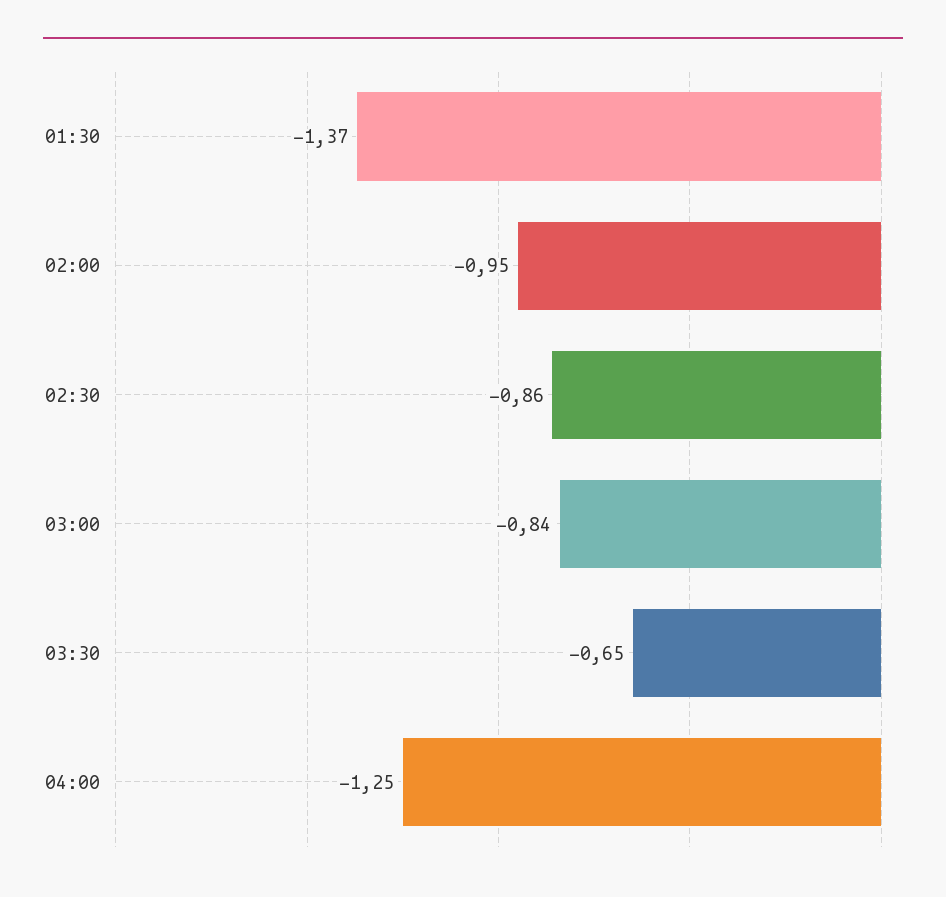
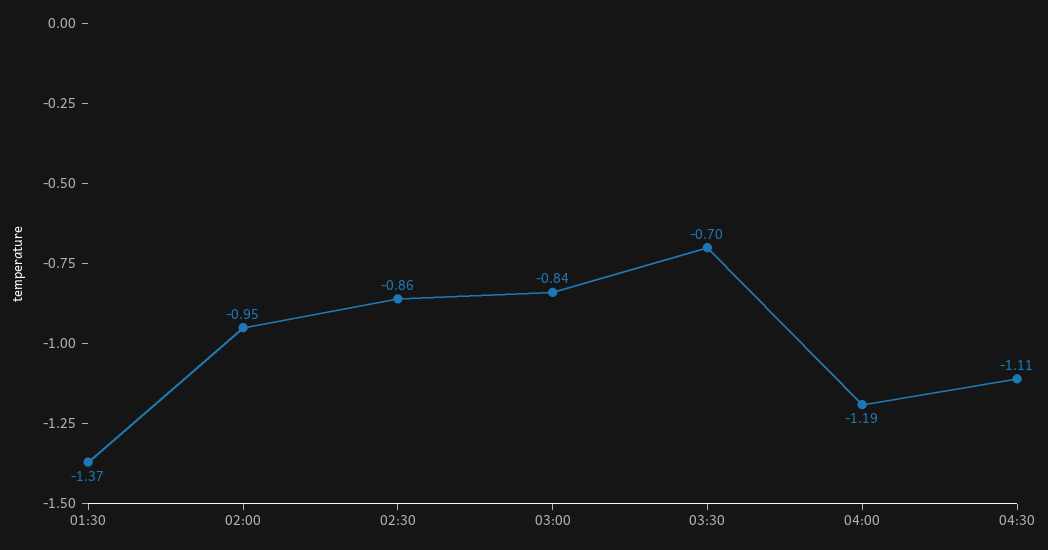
03:30: -0.65 -> -0.7
04:00: -1.25 -> -1.19
04:30: none -> -1.11

